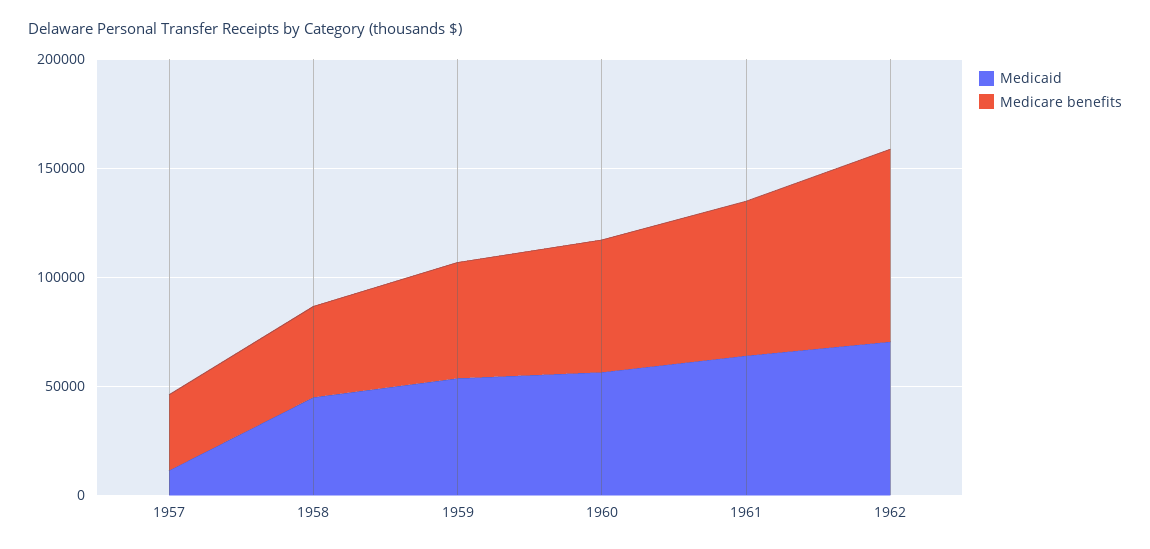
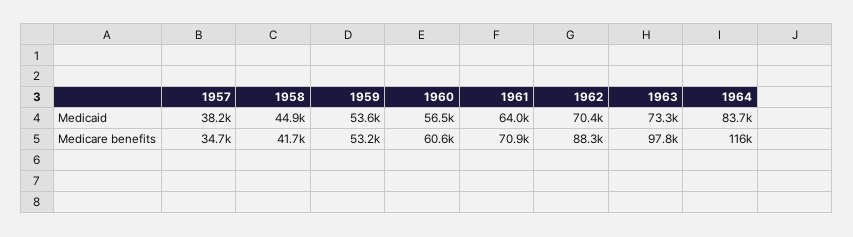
Medicaid, 1957: 10000 -> 38200
Medicaid, 1963: none -> 73300
Medicaid, 1964: none -> 83700
Medicare benefits, 1963: none -> 97800
Medicare benefits, 1964: none -> 116000

